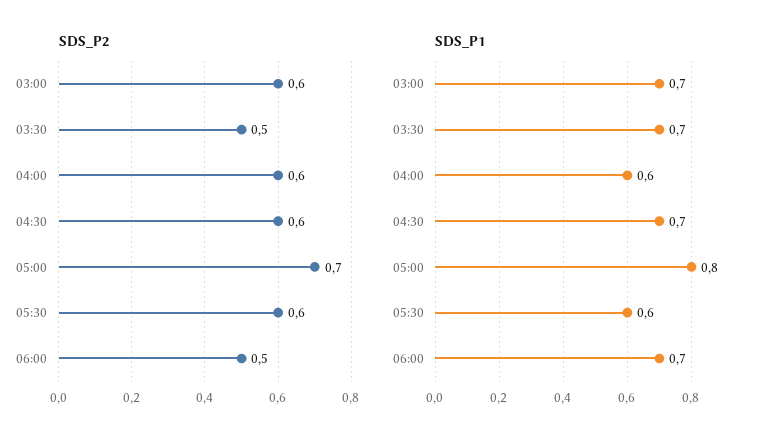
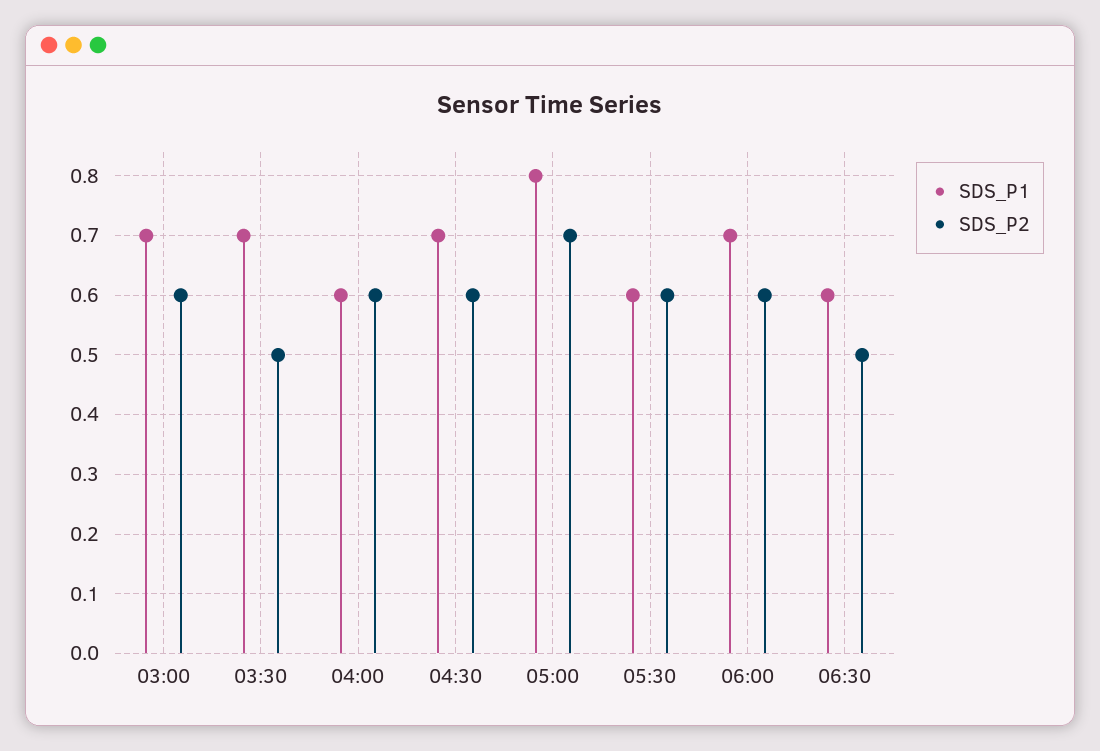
SDS_P2, 06:00: 0.5 -> 0.6
SDS_P1, 06:30: none -> 0.6
SDS_P2, 06:30: none -> 0.5

